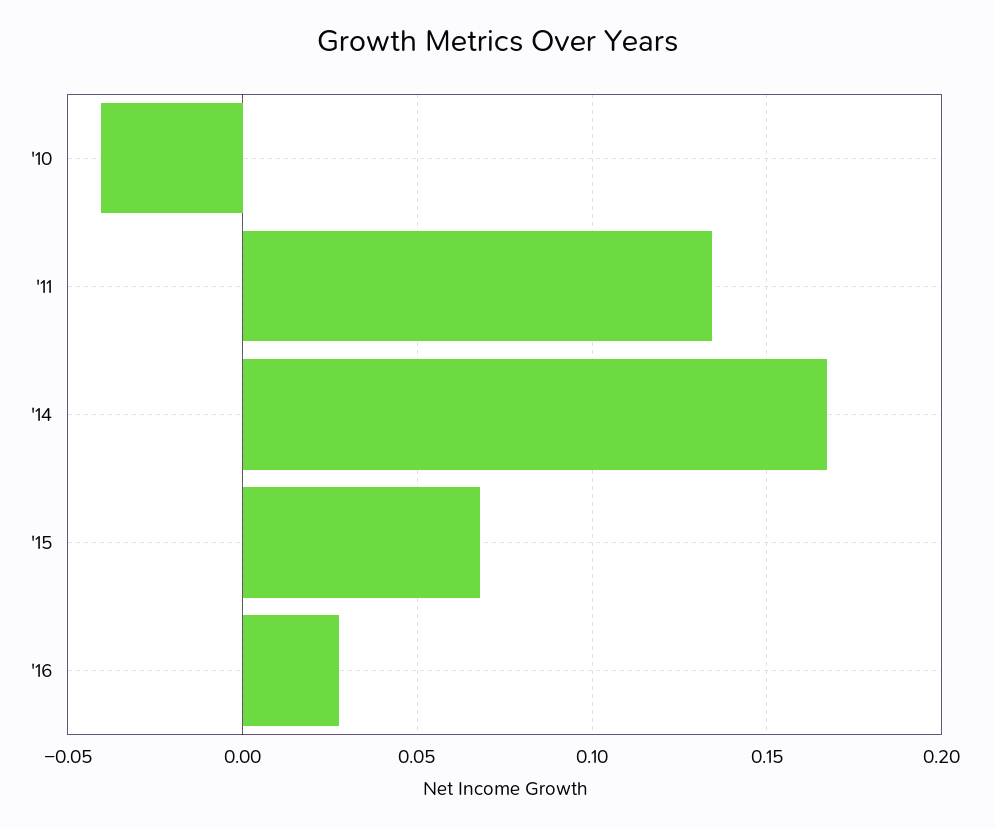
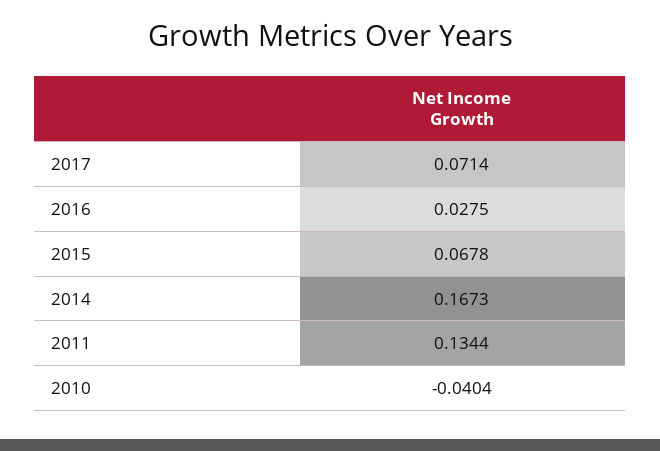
2017: none -> 0.0714

